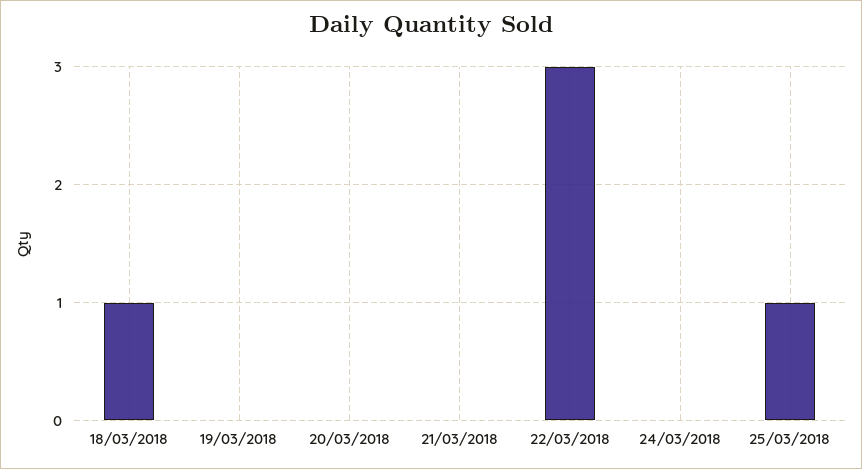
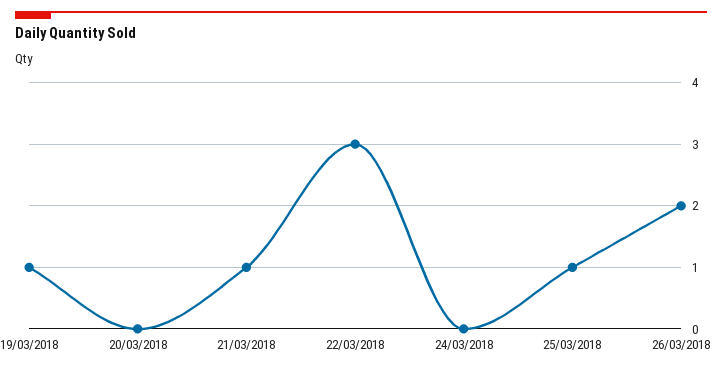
18/03/2018: 1 -> none
19/03/2018: 0 -> 1
21/03/2018: 0 -> 1
26/03/2018: none -> 2

